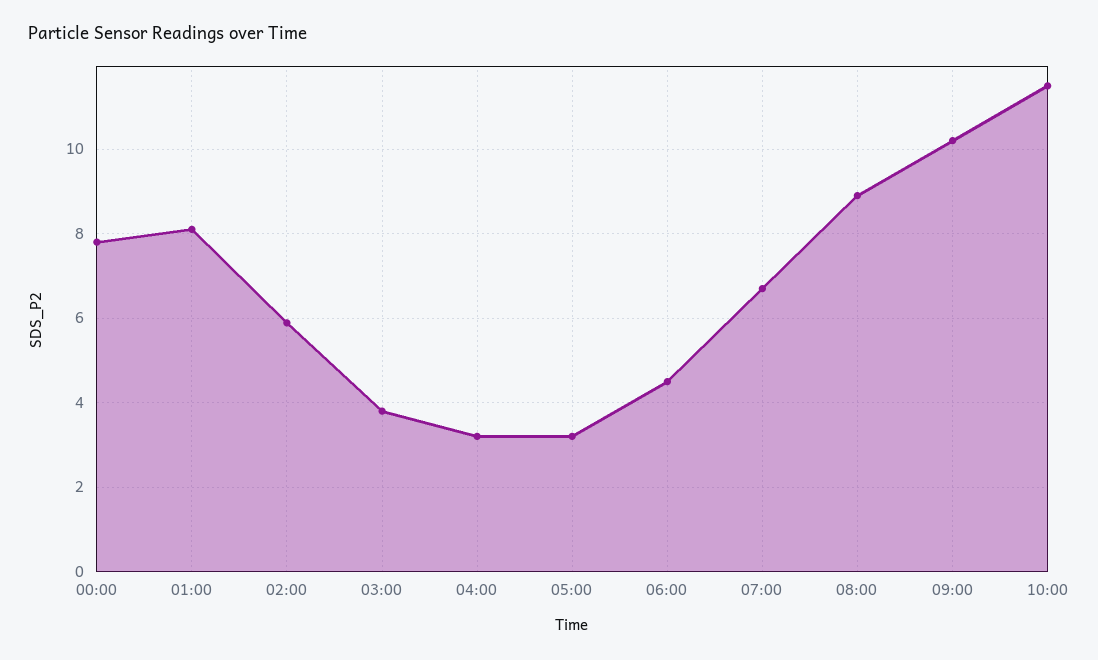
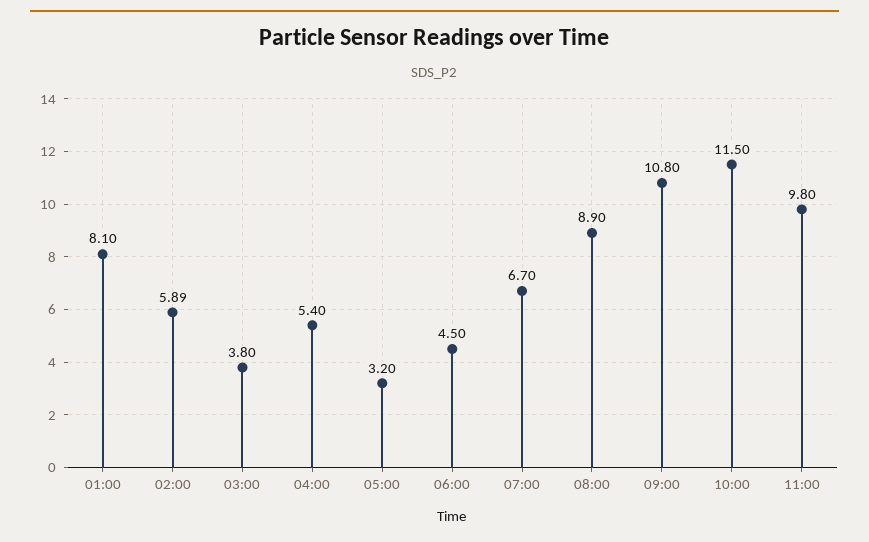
00:00: 7.8 -> none
04:00: 3.2 -> 5.4
09:00: 10.2 -> 10.8
11:00: none -> 9.8

